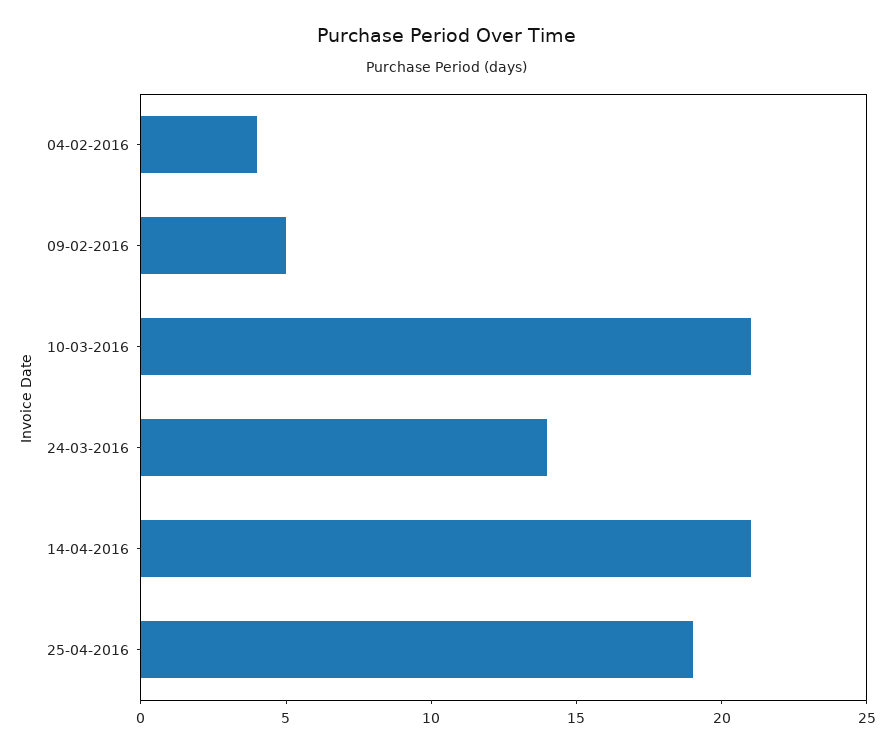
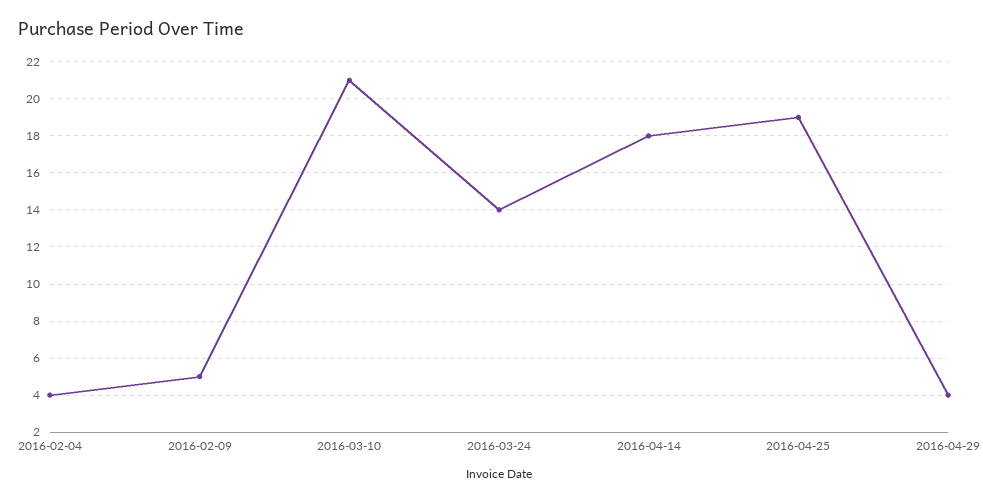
14-04-2016: 21 -> 18
2016-04-29: none -> 4

